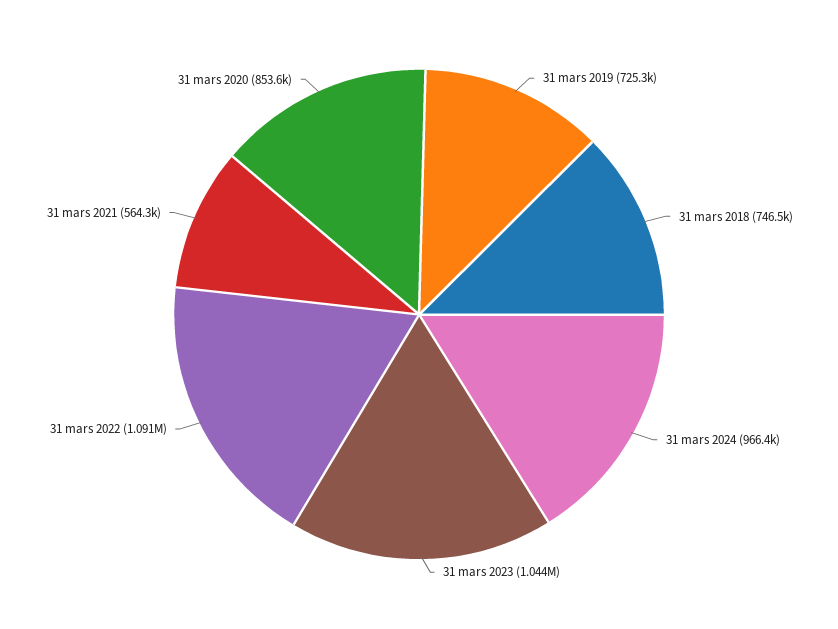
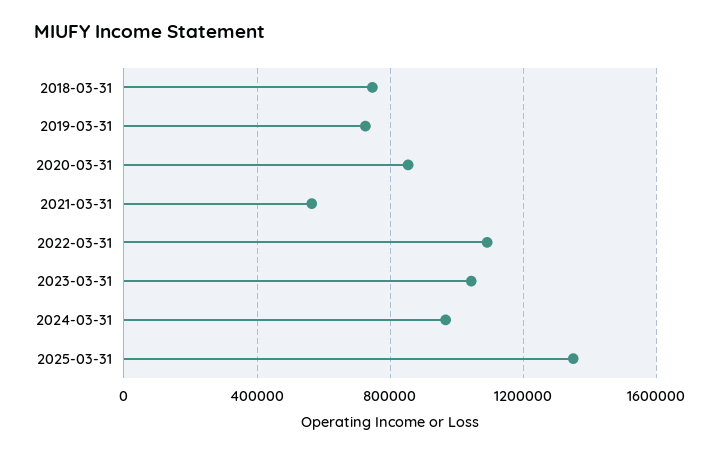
2025-03-31: none -> 1350000

